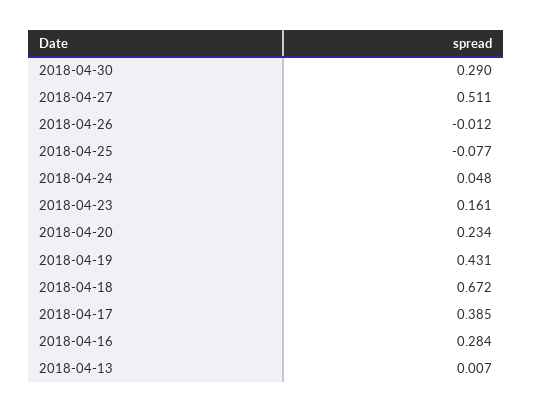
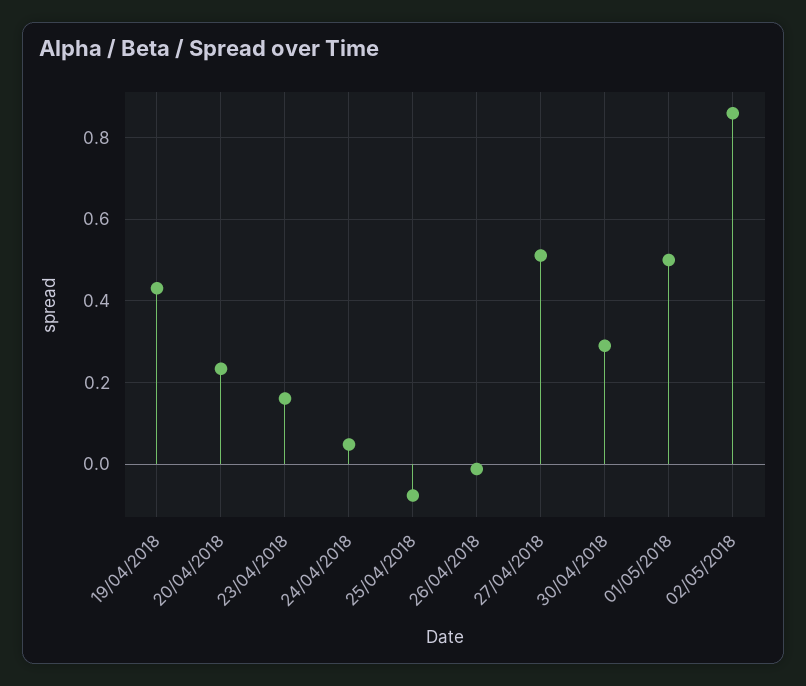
2018-04-18: 0.672 -> none
2018-04-17: 0.385 -> none
2018-04-16: 0.284 -> none
2018-04-13: 0.007 -> none
01/05/2018: none -> 0.5
02/05/2018: none -> 0.86

